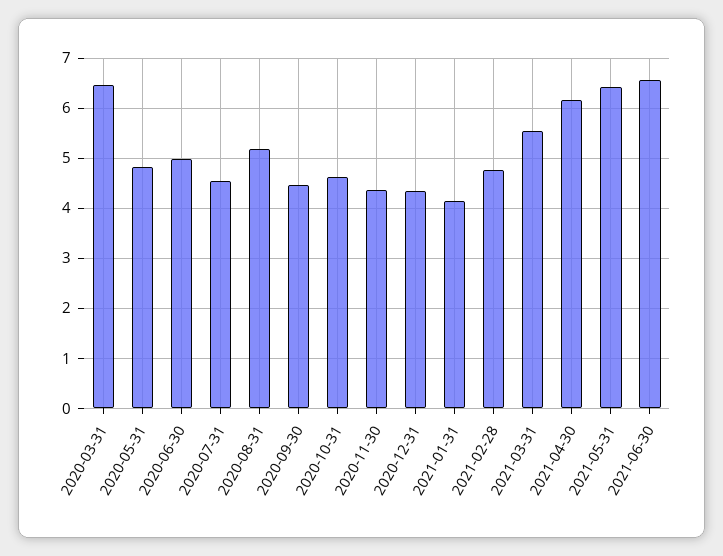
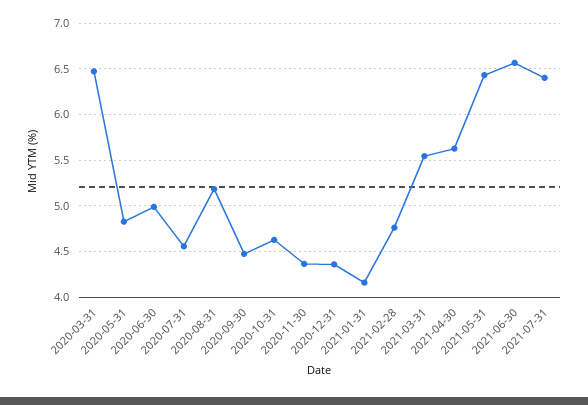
2021-04-30: 6.2 -> 5.6
2021-07-31: none -> 6.4

